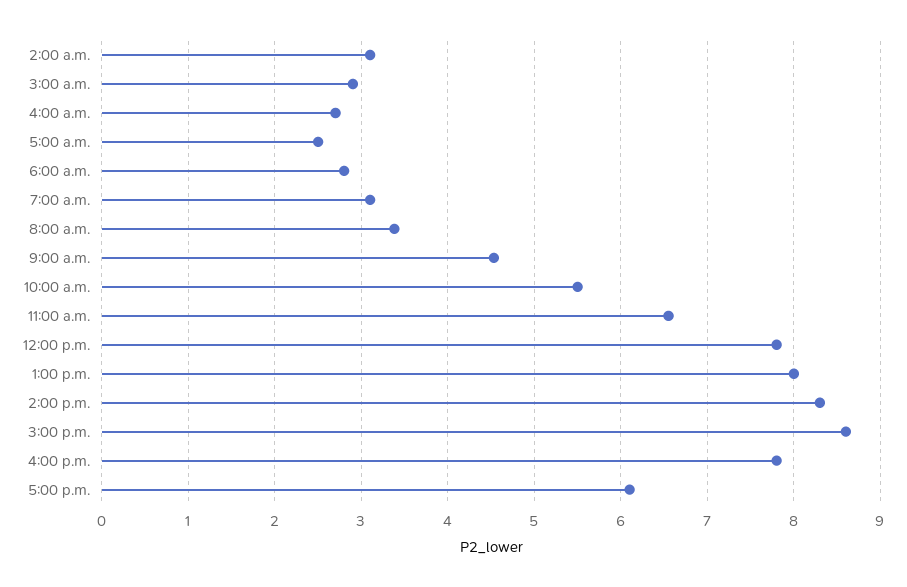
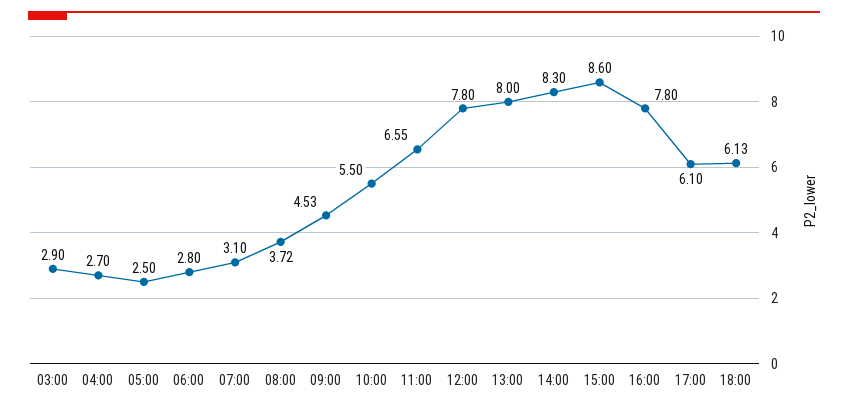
2:00 a.m.: 3.1 -> none
8:00 a.m.: 3.4 -> 3.72
18:00: none -> 6.13

